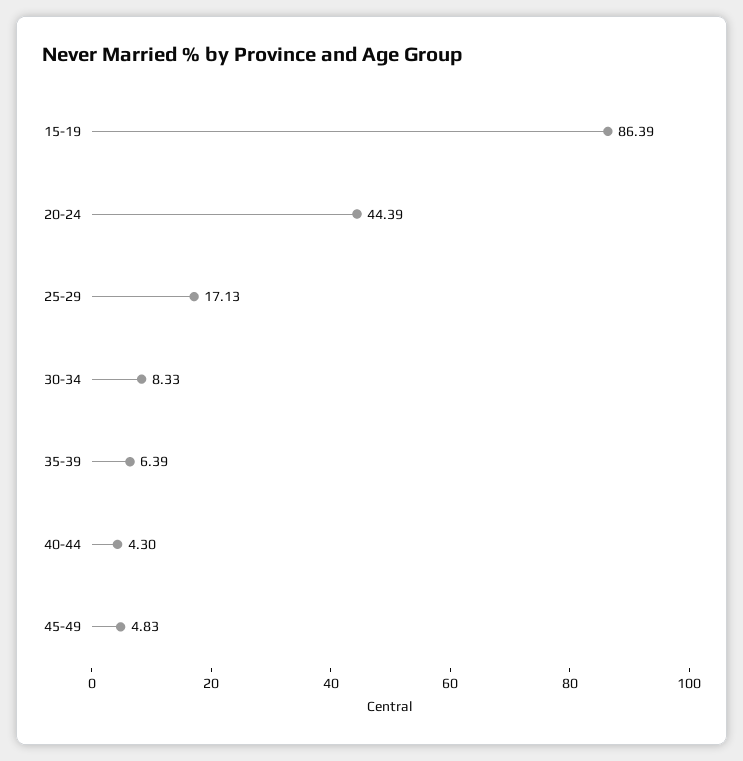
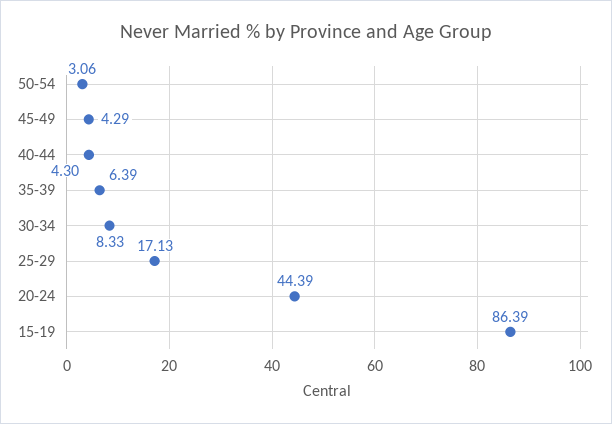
45-49: 4.83 -> 4.29
50-54: none -> 3.06

